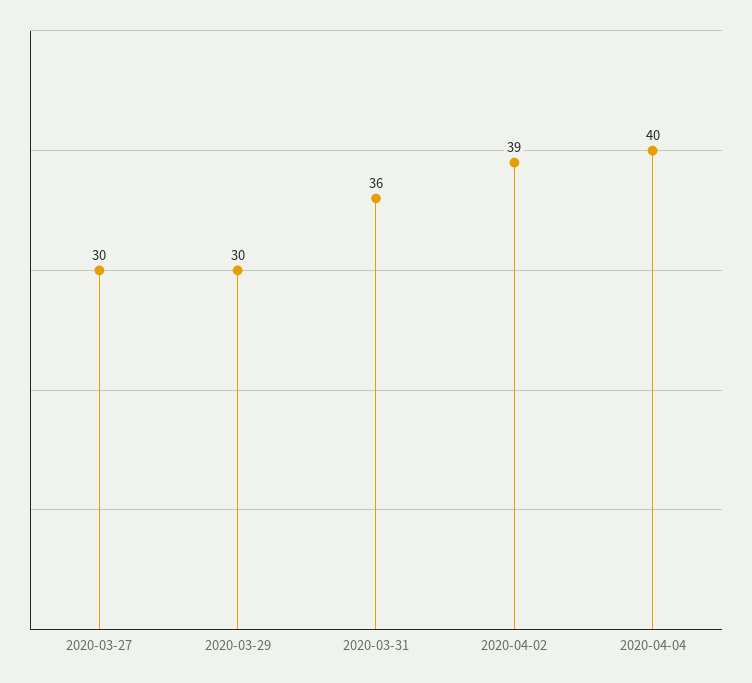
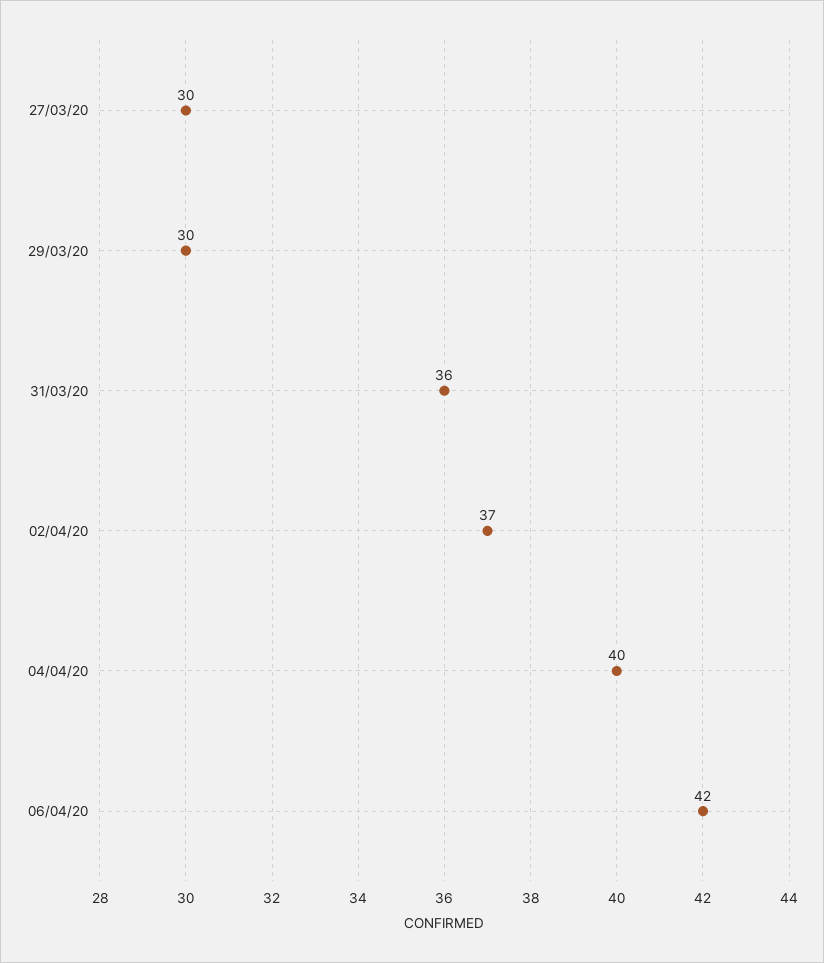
2020-04-02: 39 -> 37
06/04/20: none -> 42

